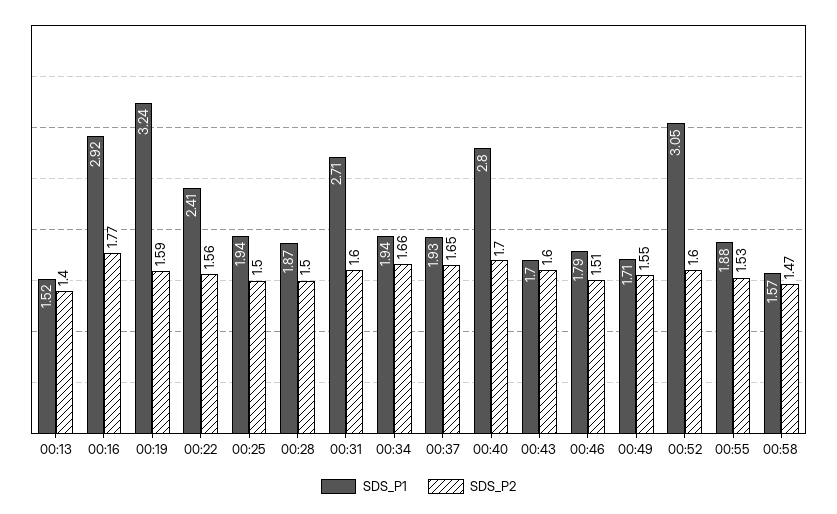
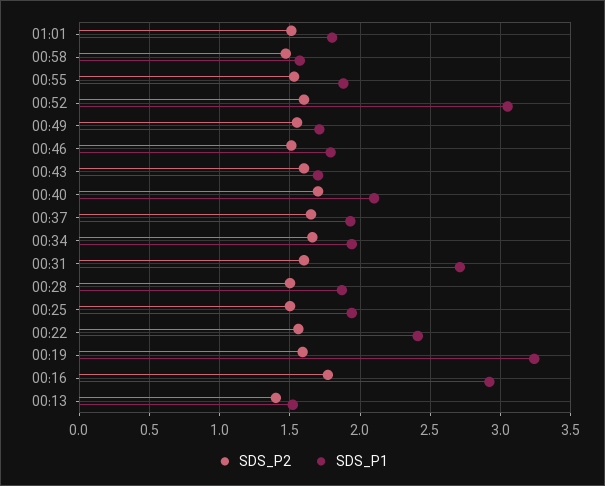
SDS_P1, 00:40: 2.8 -> 2.1
SDS_P2, 01:01: none -> 1.5
SDS_P1, 01:01: none -> 1.8

